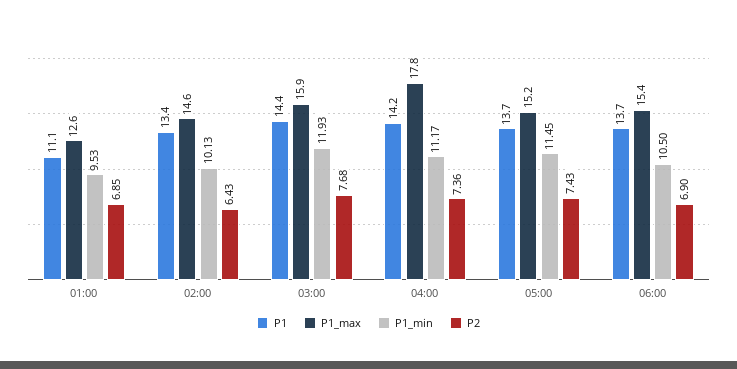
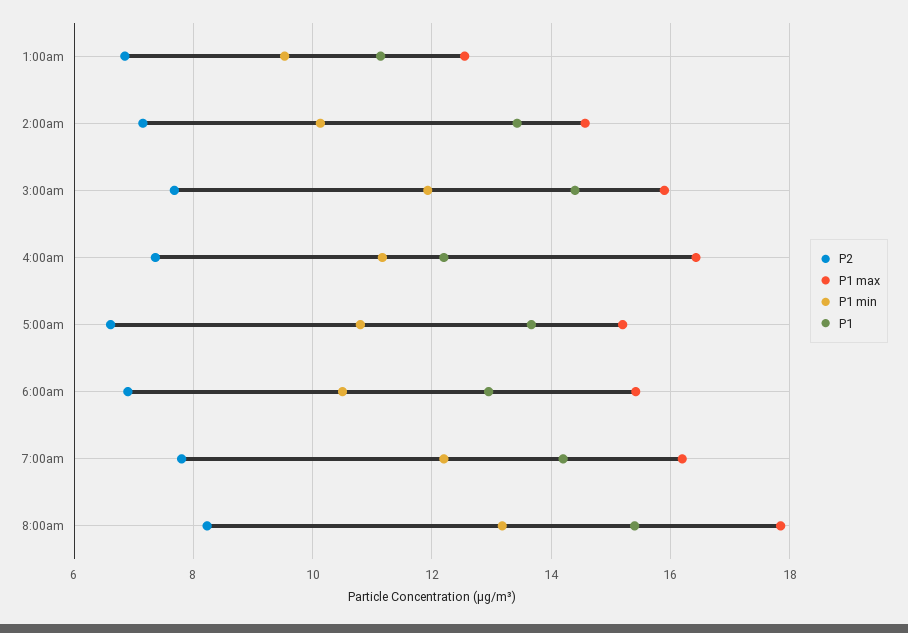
P2, 02:00: 6.43 -> 7.2
P1, 04:00: 14.2 -> 12.2
P1_max, 04:00: 17.8 -> 16.4
P1_min, 05:00: 11.45 -> 10.8
P2, 05:00: 7.43 -> 6.6
P1, 06:00: 13.7 -> 13
P2, 7:00am: none -> 7.8
P1_max, 7:00am: none -> 16.2
P1_min, 7:00am: none -> 12.2
P1, 7:00am: none -> 14.2
P2, 8:00am: none -> 8.2
P1_max, 8:00am: none -> 17.8
P1_min, 8:00am: none -> 13.2
P1, 8:00am: none -> 15.4

